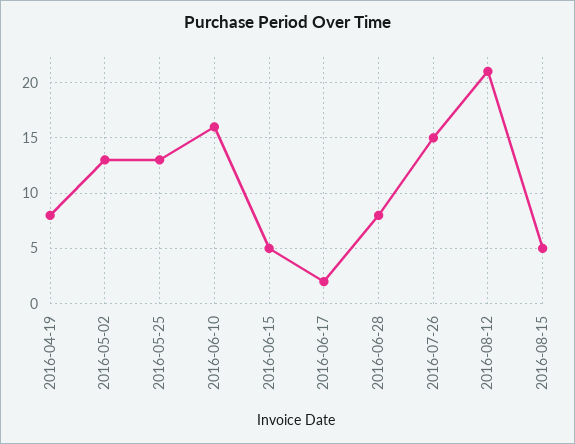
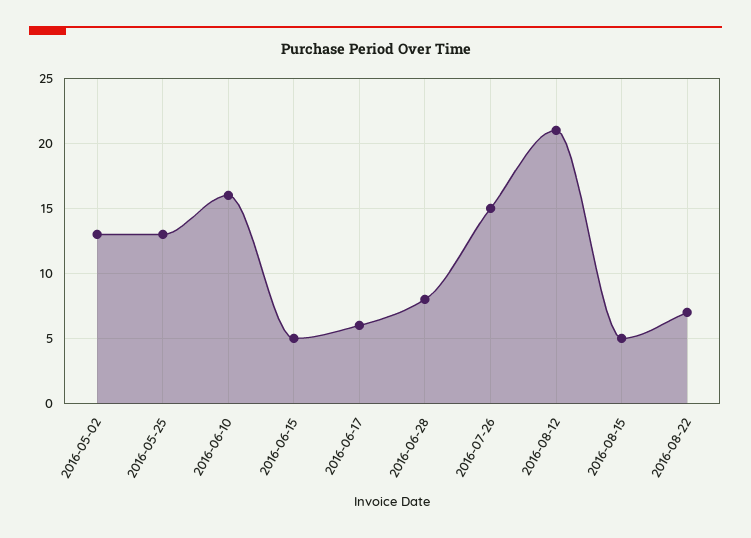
2016-04-19: 8 -> none
2016-06-17: 2 -> 6
2016-08-22: none -> 7

